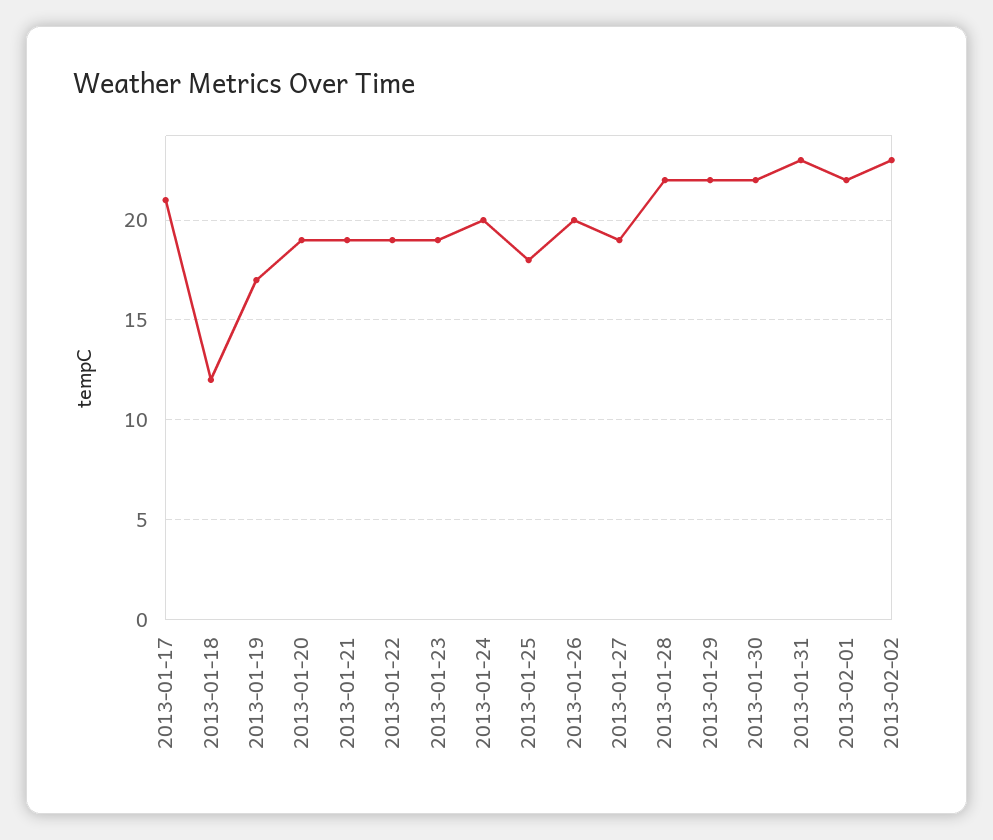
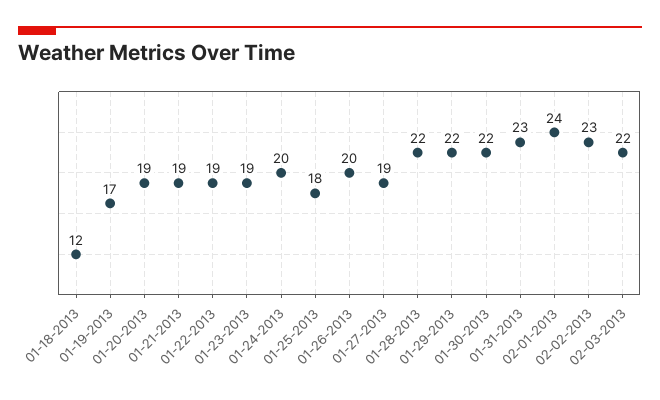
2013-01-17: 21 -> none
2013-02-01: 22 -> 24
02-03-2013: none -> 22

